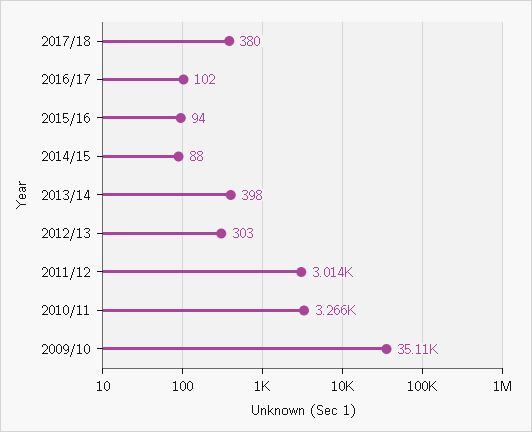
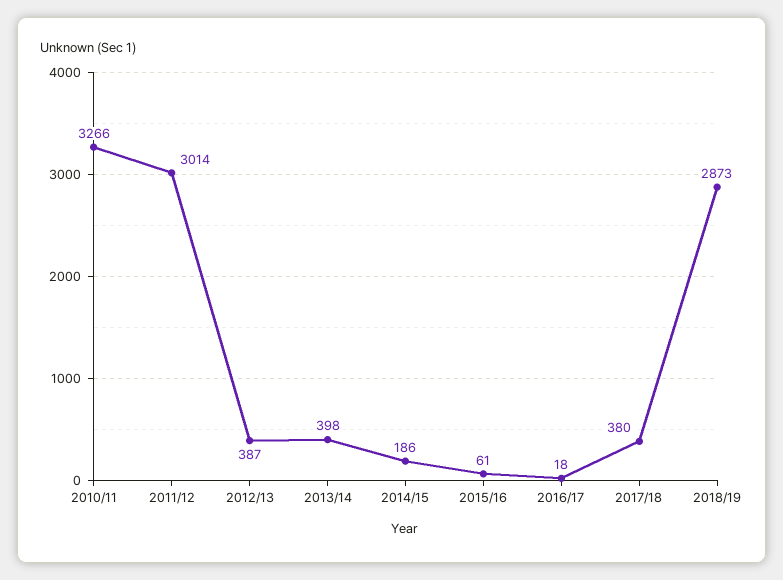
2016/17: 102 -> 18
2015/16: 94 -> 61
2014/15: 88 -> 186
2012/13: 303 -> 387
2009/10: 35110 -> none
2018/19: none -> 2873

